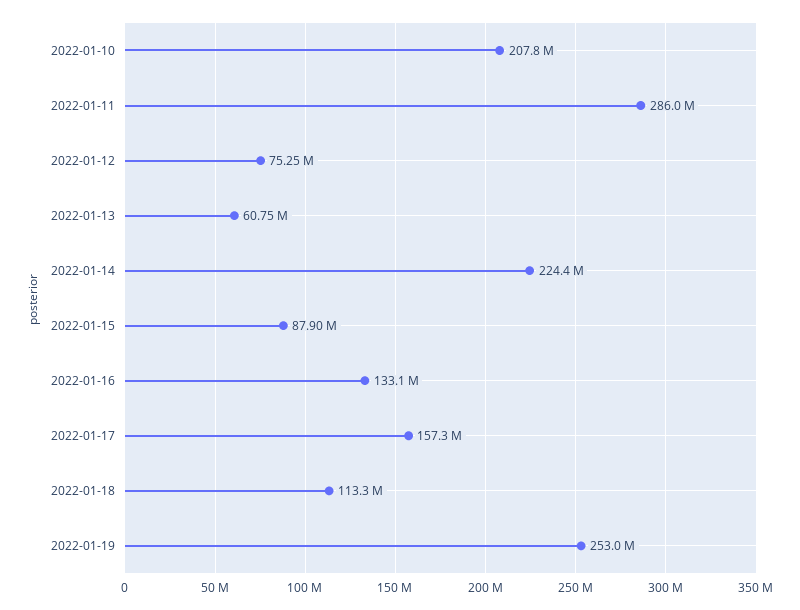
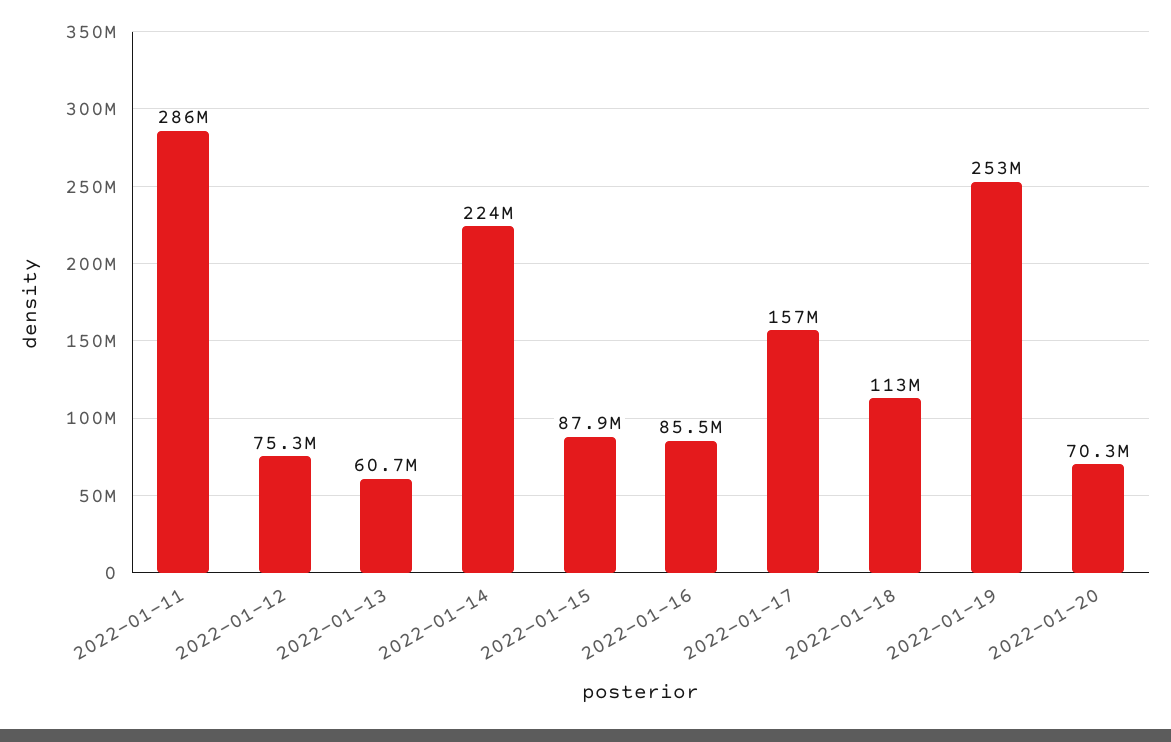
2022-01-10: 207800000 -> none
2022-01-16: 133100000 -> 85500000
2022-01-20: none -> 70300000

